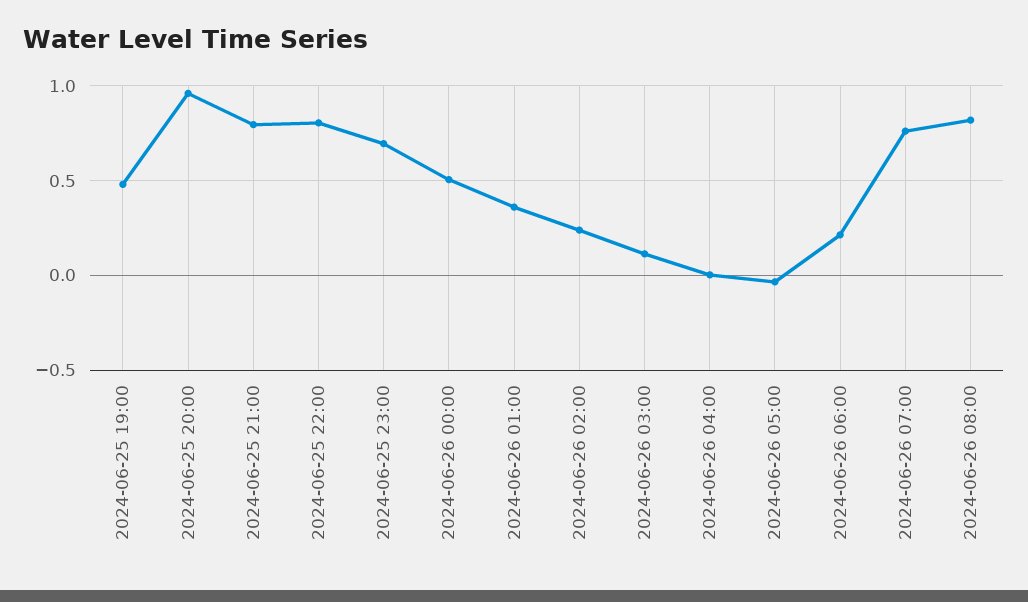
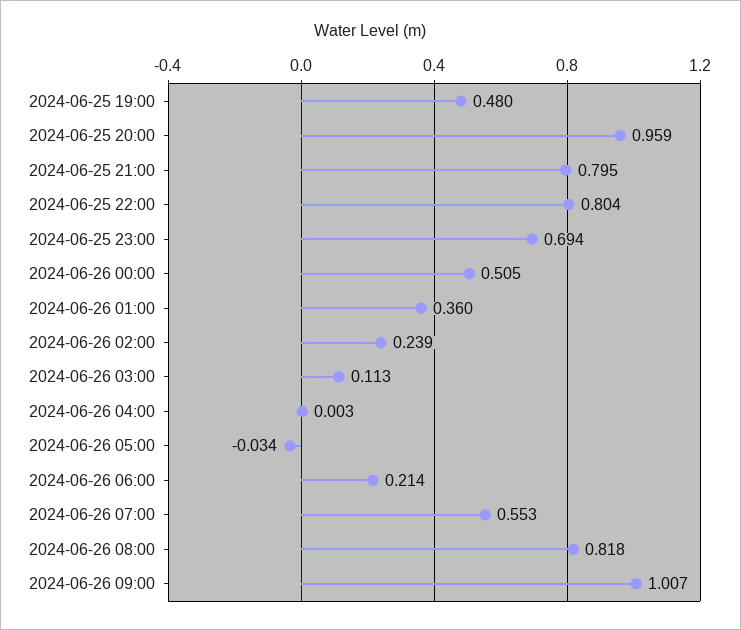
2024-06-26 07:00: 0.75 -> 0.553
2024-06-26 09:00: none -> 1.007

